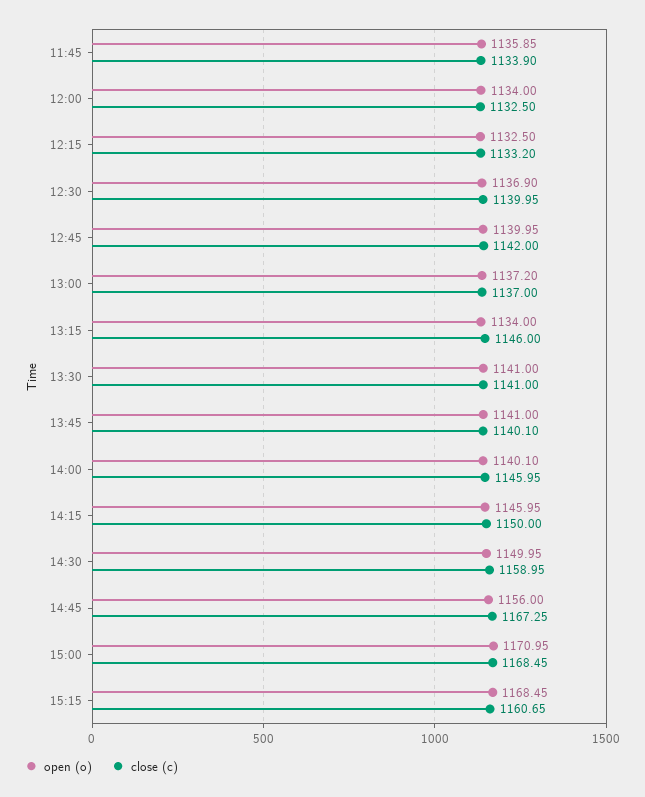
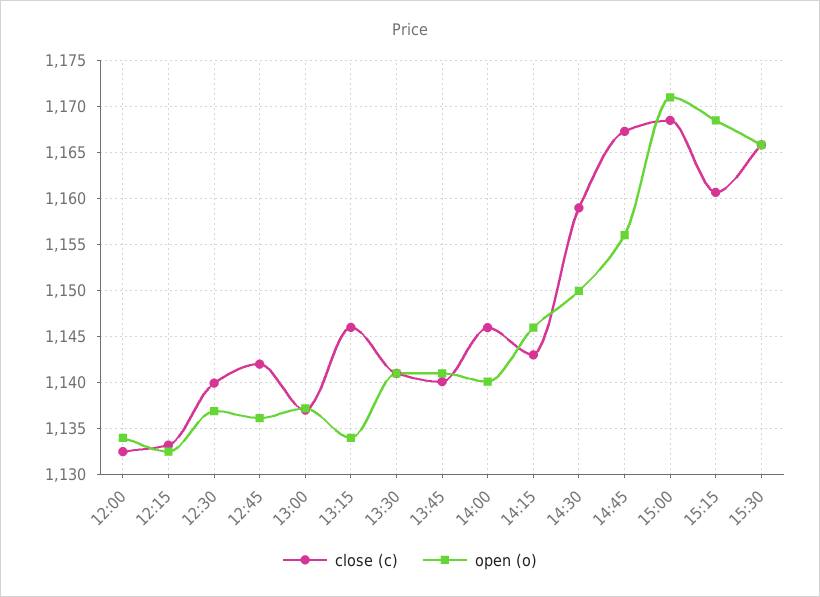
open (o), 11:45: 1135.85 -> none
close (c), 11:45: 1133.9 -> none
open (o), 12:45: 1139.95 -> 1136
close (c), 14:15: 1150 -> 1143
close (c), 15:30: none -> 1166
open (o), 15:30: none -> 1166

